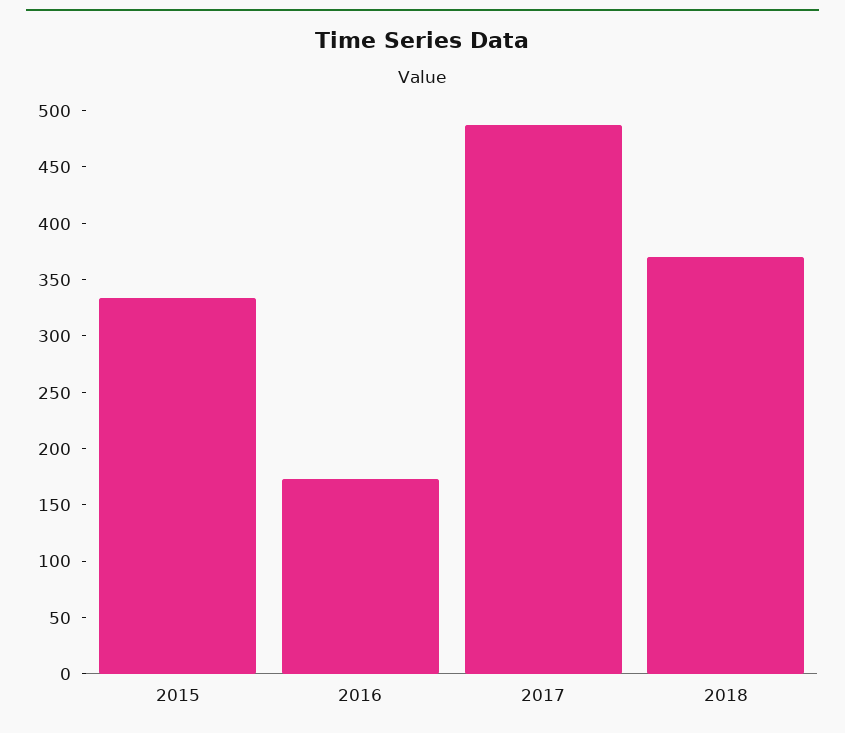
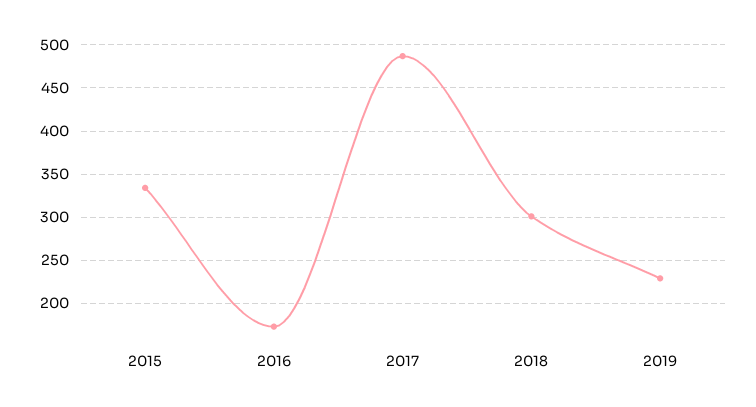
2018: 370 -> 300
2019: none -> 230

